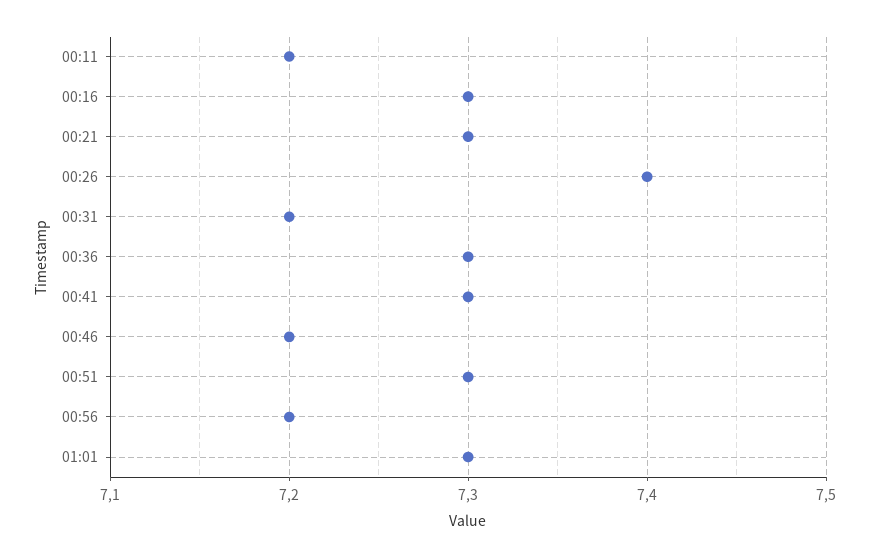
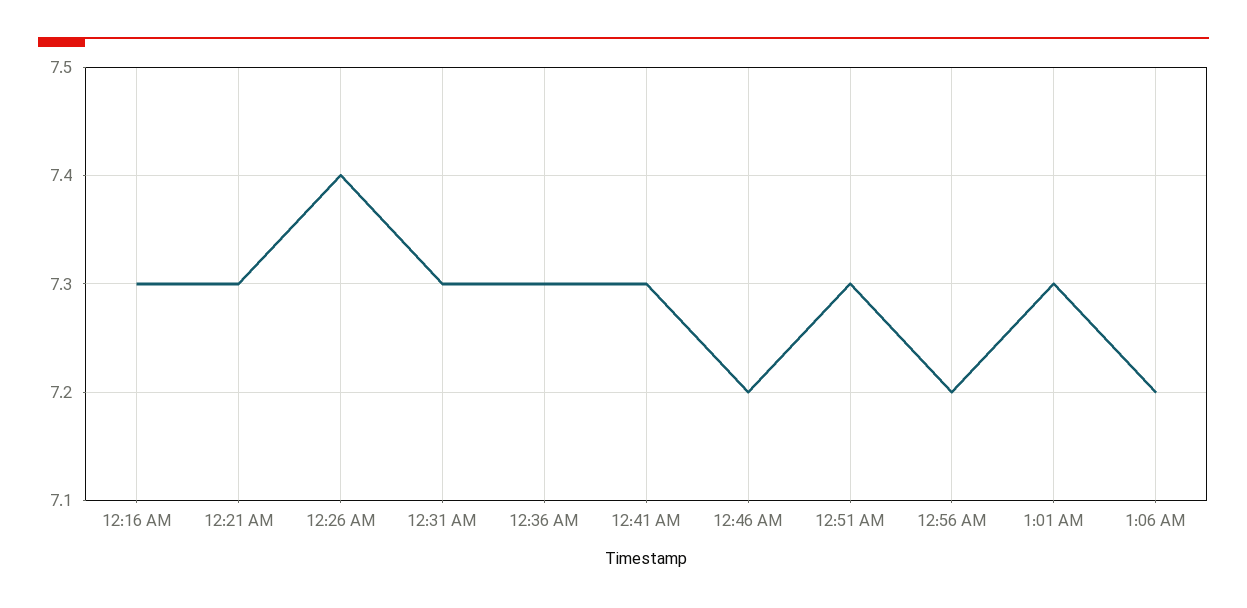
00:11: 7.2 -> none
00:31: 7.2 -> 7.3
1:06 AM: none -> 7.2

